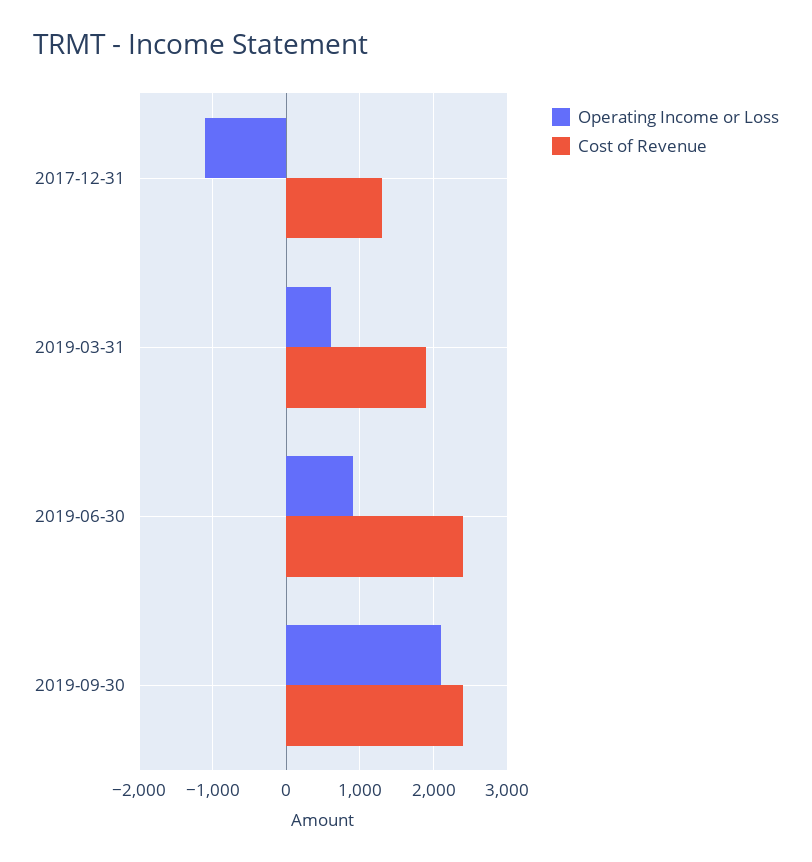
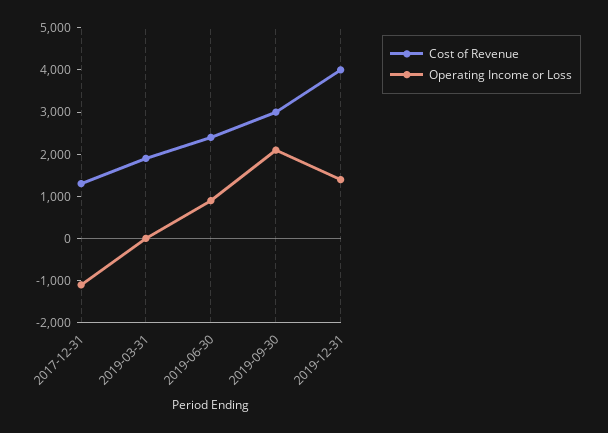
Operating Income or Loss, 2019-03-31: 600 -> 0
Cost of Revenue, 2019-09-30: 2400 -> 3000
Cost of Revenue, 2019-12-31: none -> 4000
Operating Income or Loss, 2019-12-31: none -> 1400

